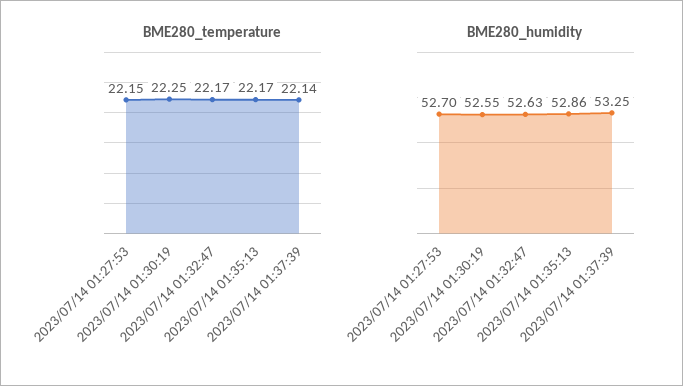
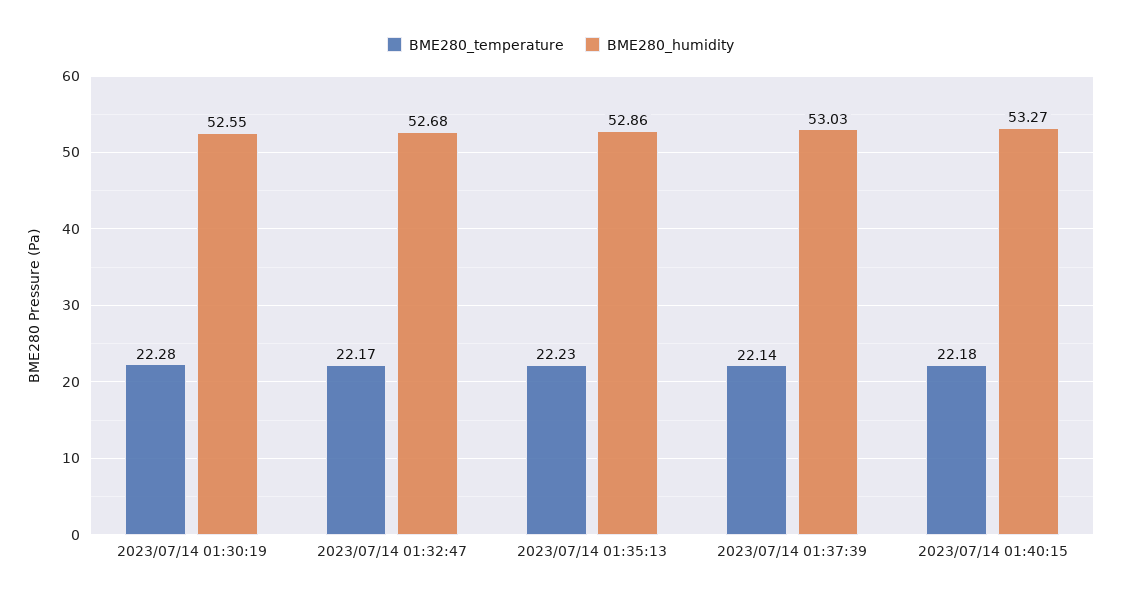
BME280_temperature, 2023/07/14 01:27:53: 22.15 -> none
BME280_temperature, 2023/07/14 01:30:19: 22.25 -> 22.28
BME280_temperature, 2023/07/14 01:35:13: 22.17 -> 22.23
BME280_humidity, 2023/07/14 01:27:53: 52.7 -> none
BME280_humidity, 2023/07/14 01:32:47: 52.63 -> 52.68
BME280_humidity, 2023/07/14 01:37:39: 53.25 -> 53.03
BME280_temperature, 2023/07/14 01:40:15: none -> 22.18
BME280_humidity, 2023/07/14 01:40:15: none -> 53.27

